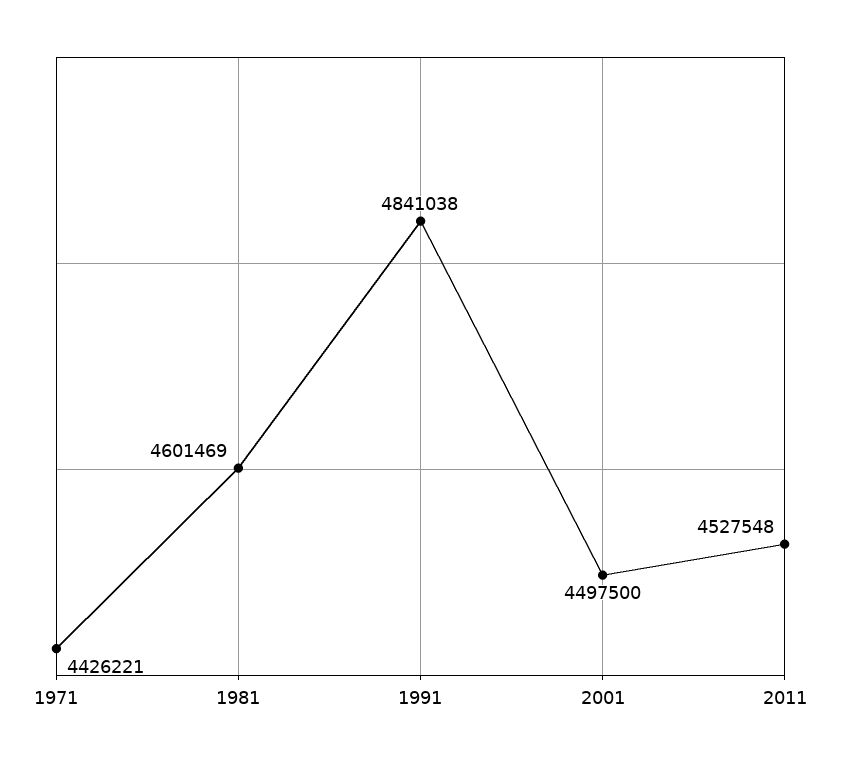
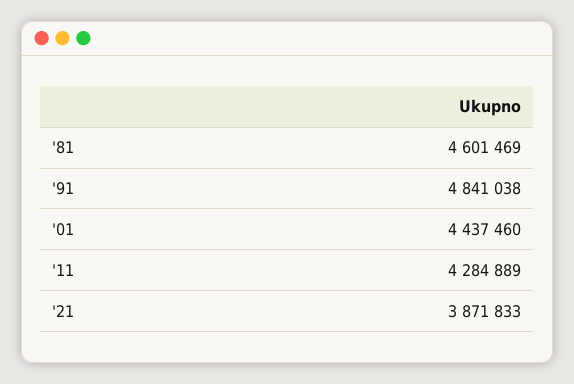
1971: 4426221 -> none
2001: 4497500 -> 4437460
2011: 4527548 -> 4284889
'21: none -> 3871833

